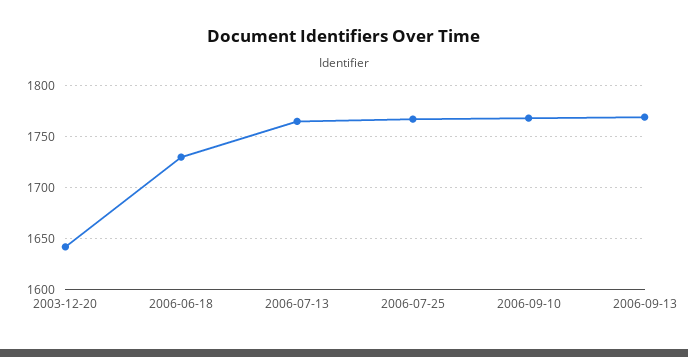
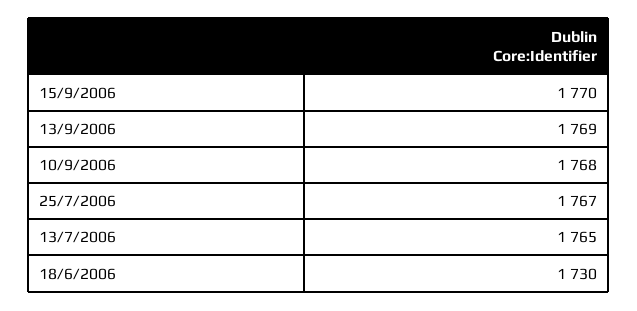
2003-12-20: 1640 -> none
15/9/2006: none -> 1770

